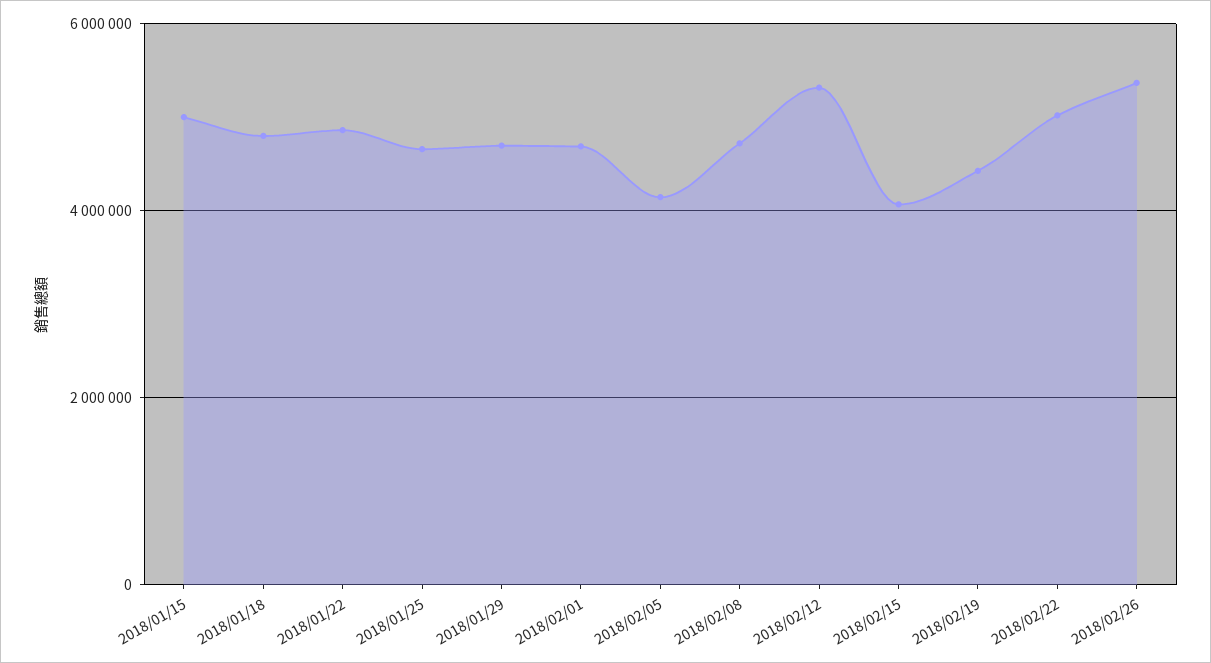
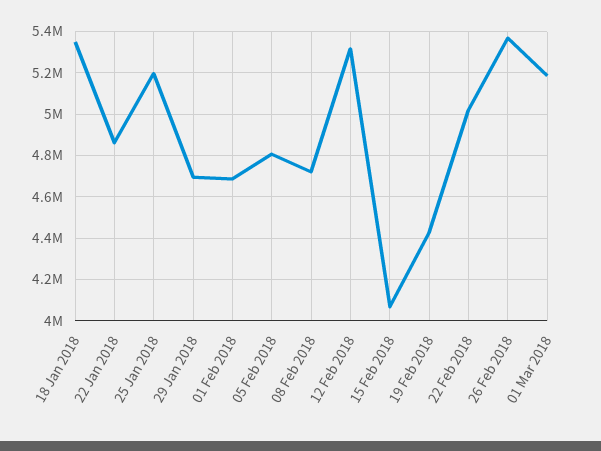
2018/01/15: 5000000 -> none
2018/01/18: 4800000 -> 5350000
2018/01/25: 4600000 -> 5200000
2018/02/05: 4200000 -> 4800000
01 Mar 2018: none -> 5200000

